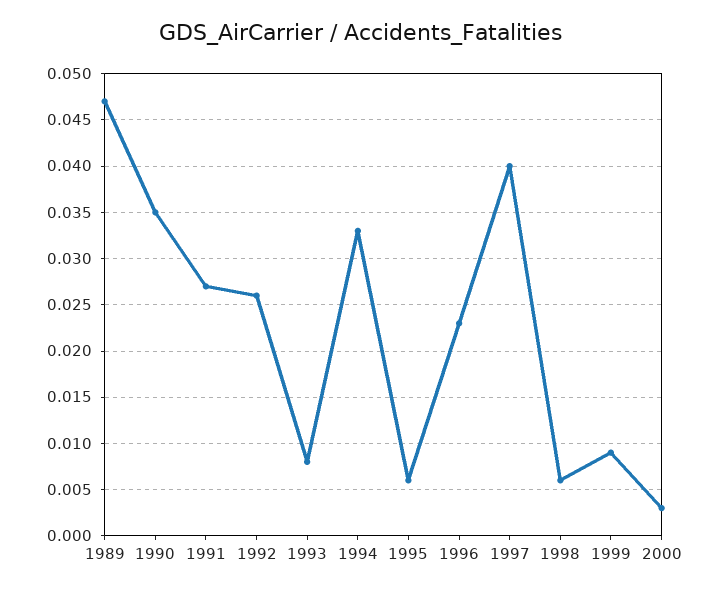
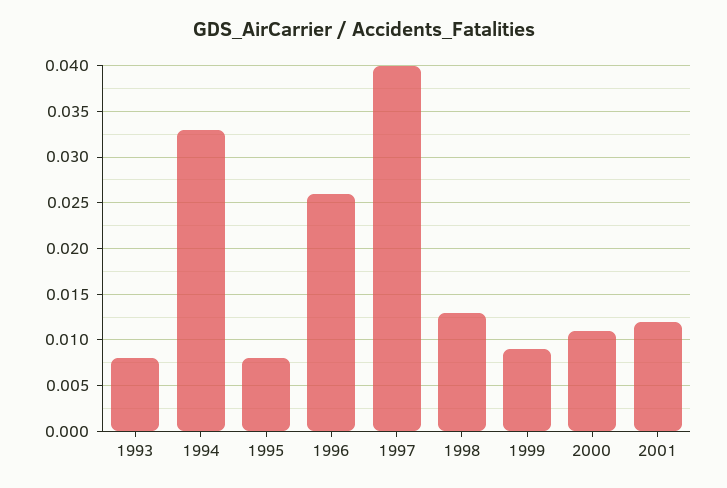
1989: 0.047 -> none
1990: 0.035 -> none
1991: 0.027 -> none
1992: 0.026 -> none
1995: 0.006 -> 0.008
1996: 0.023 -> 0.026
1998: 0.006 -> 0.013
2000: 0.003 -> 0.011
2001: none -> 0.012

